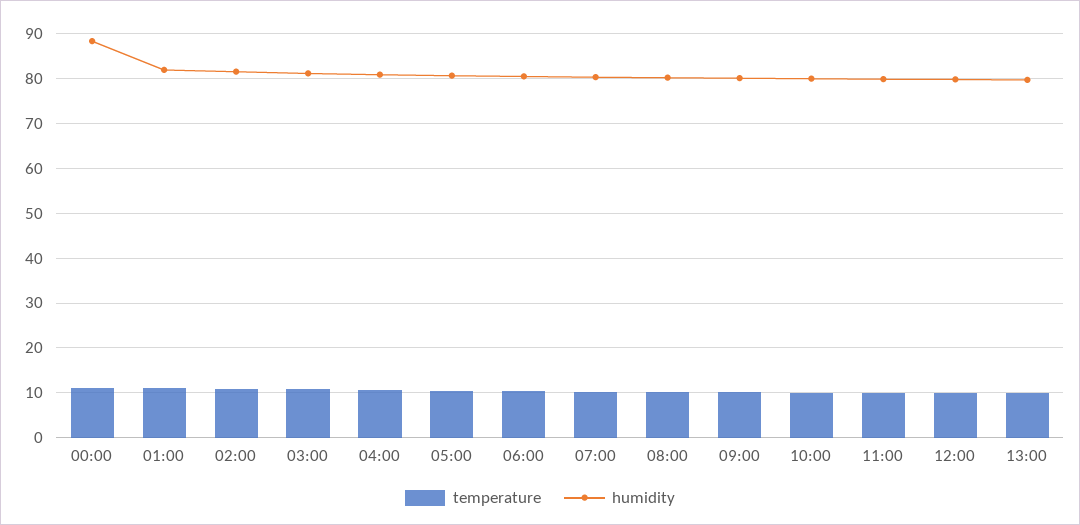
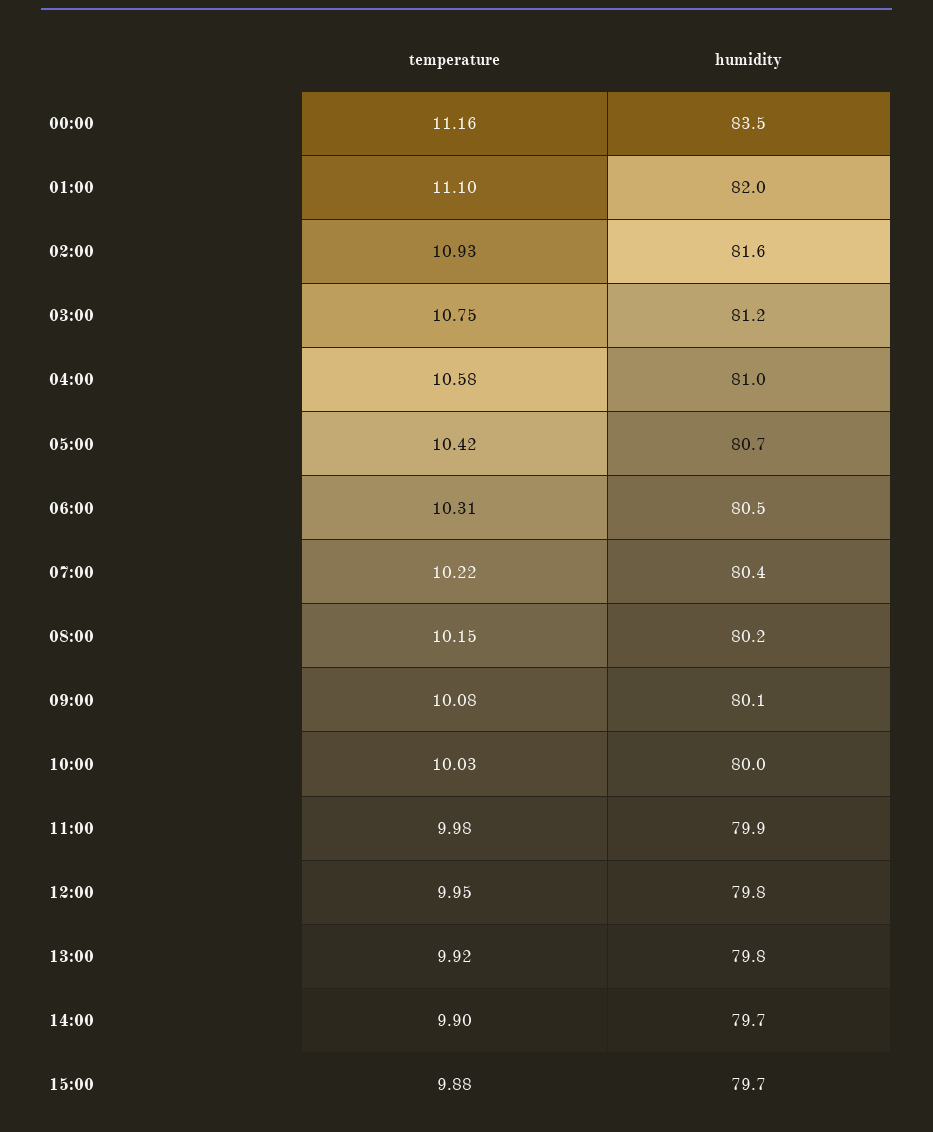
humidity, 00:00: 88 -> 83.5
temperature, 14:00: none -> 9.9
humidity, 14:00: none -> 79.7
temperature, 15:00: none -> 9.88
humidity, 15:00: none -> 79.7

